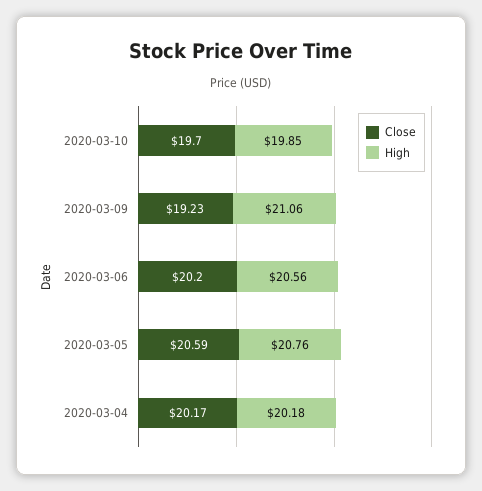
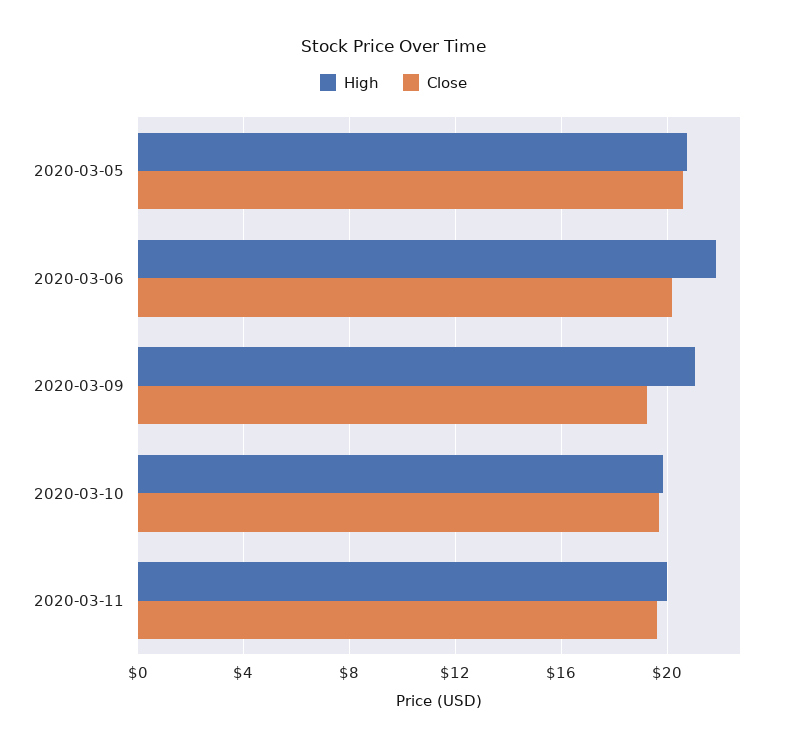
High, 2020-03-06: 20.56 -> 22
Close, 2020-03-04: 20.17 -> none
High, 2020-03-04: 20.18 -> none
High, 2020-03-11: none -> 20
Close, 2020-03-11: none -> 19.5

